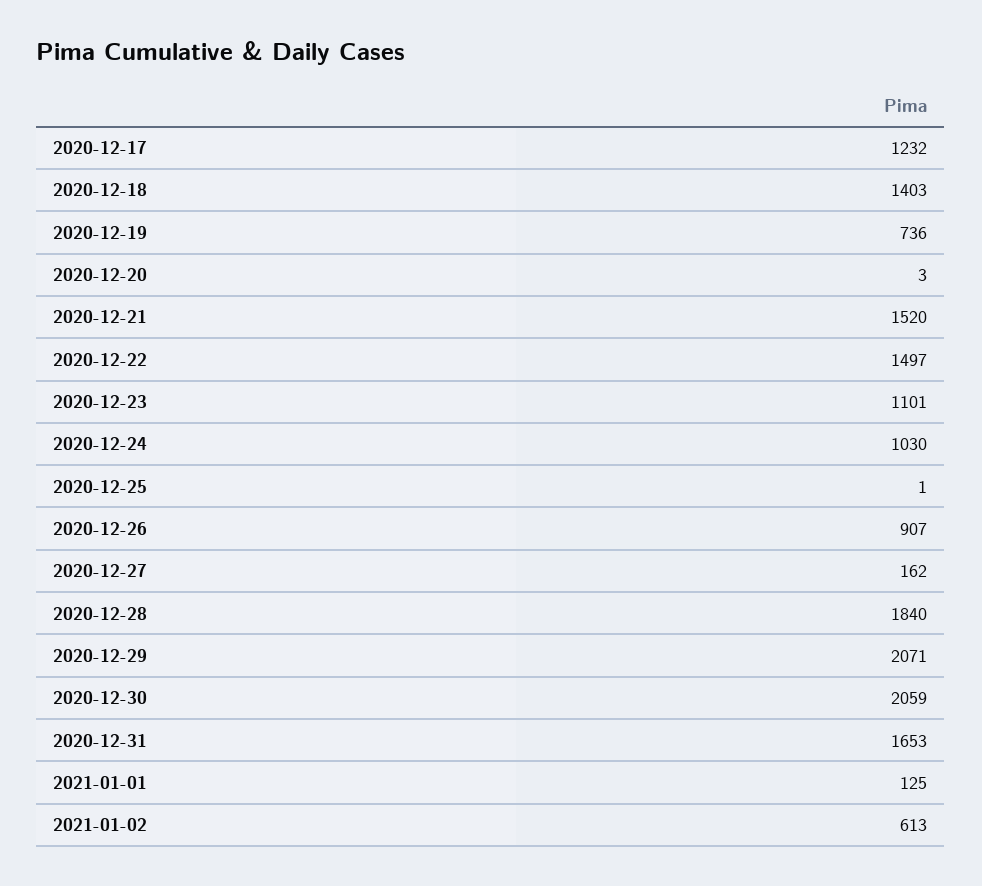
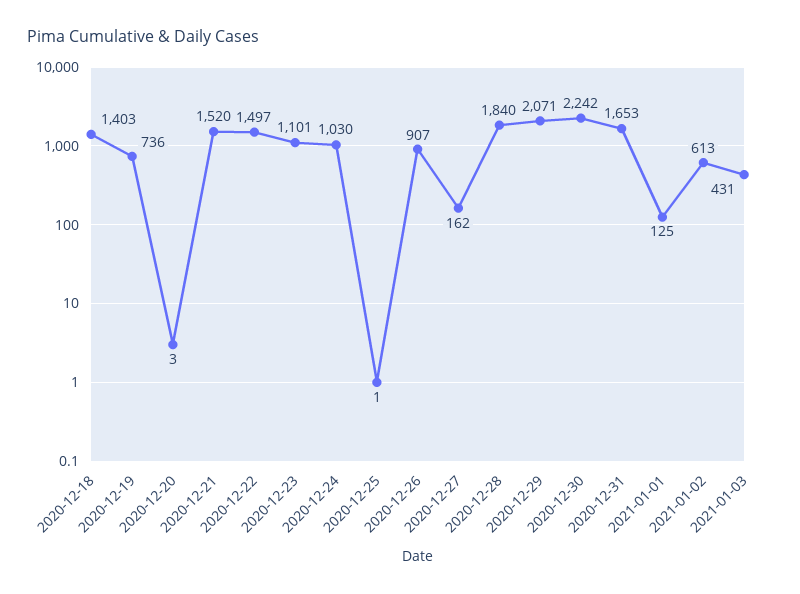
2020-12-17: 1232 -> none
2020-12-30: 2059 -> 2242
2021-01-03: none -> 431

